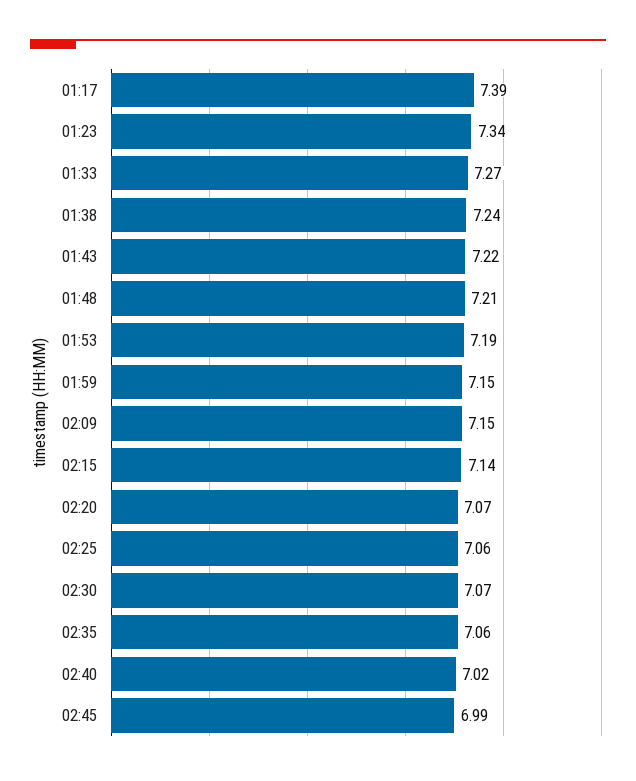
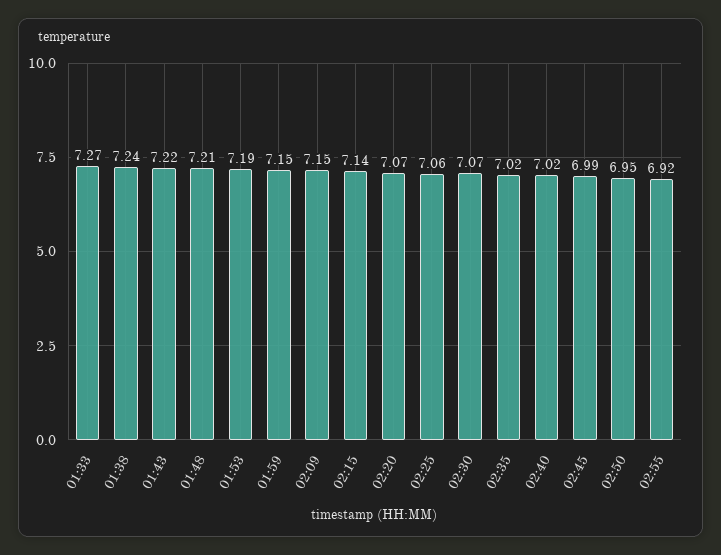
01:17: 7.39 -> none
01:23: 7.34 -> none
02:35: 7.06 -> 7.02
02:50: none -> 6.95
02:55: none -> 6.92

